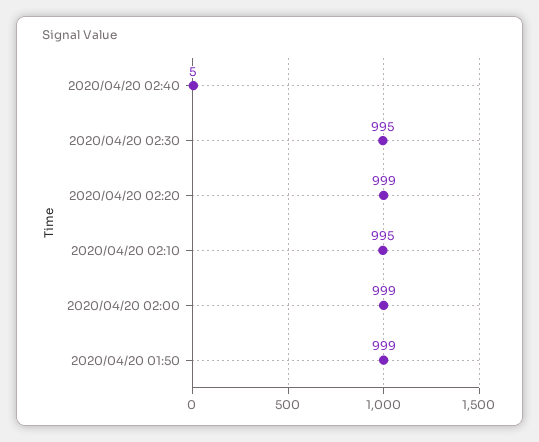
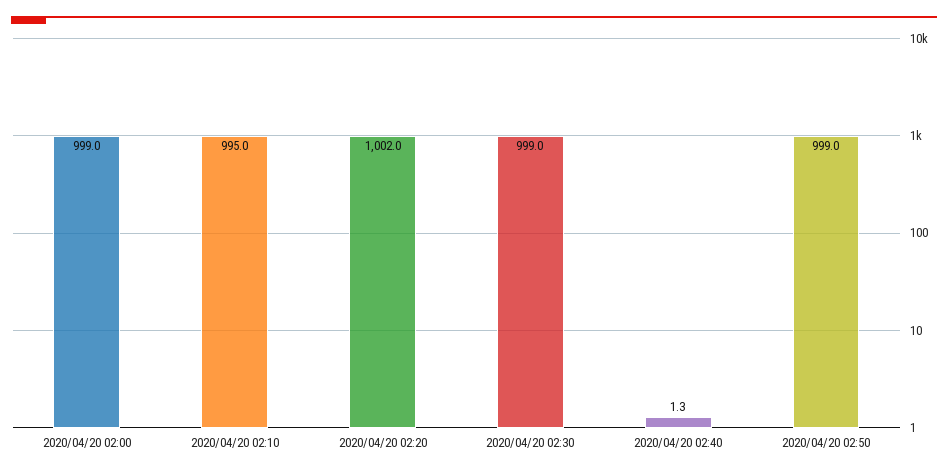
2020/04/20 02:40: 5 -> 1.3
2020/04/20 02:30: 995 -> 999
2020/04/20 02:20: 999 -> 1002
2020/04/20 01:50: 999 -> none
2020/04/20 02:50: none -> 999

